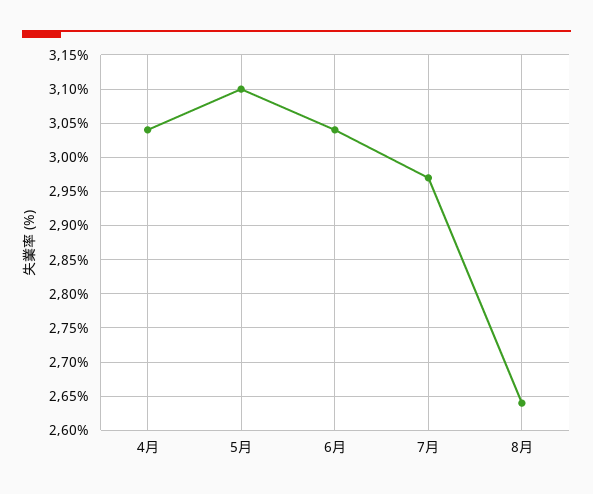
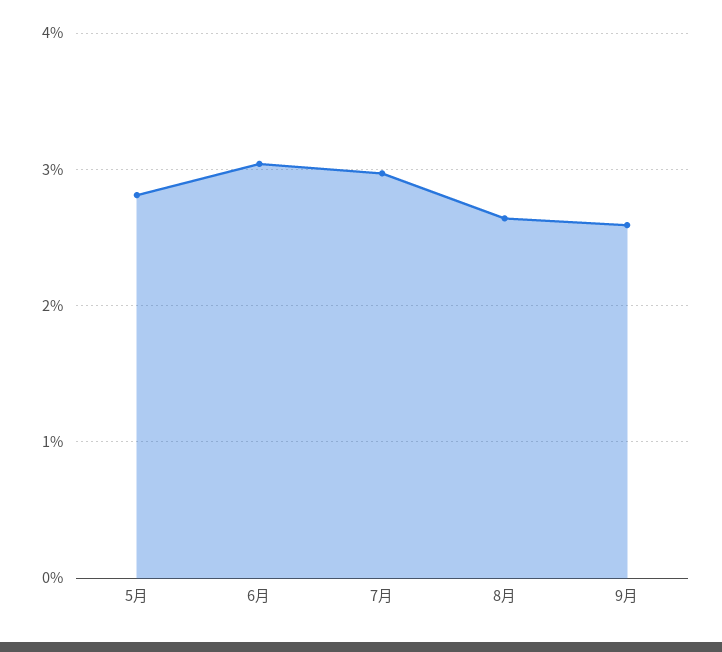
4月: 3.04 -> none
5月: 3.1 -> 2.8
9月: none -> 2.6

